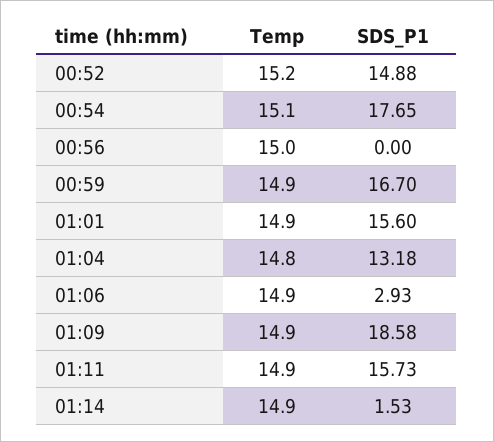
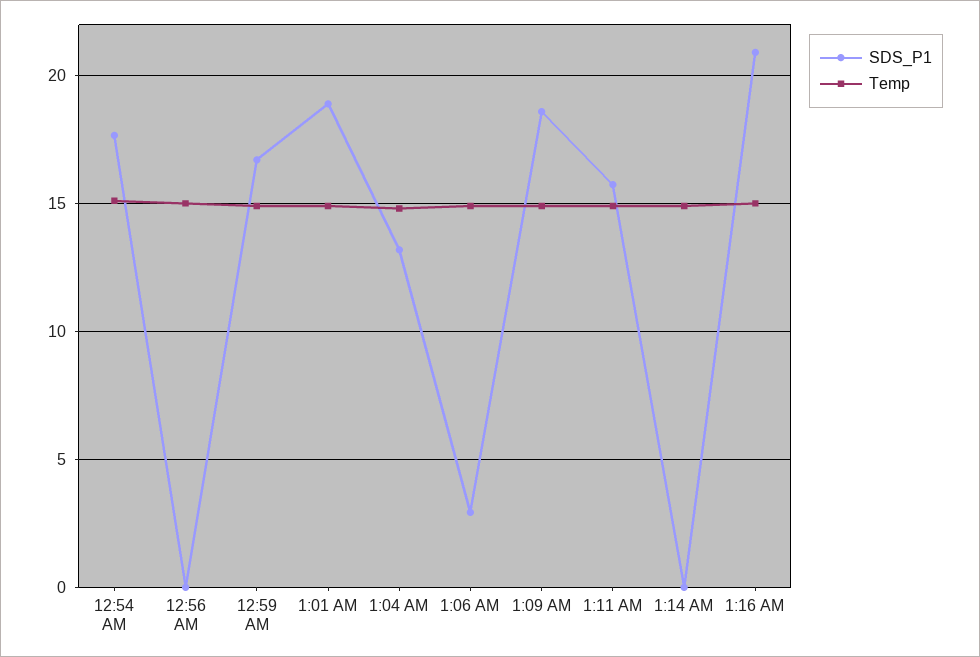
Temp, 00:52: 15.2 -> none
SDS_P1, 00:52: 14.88 -> none
SDS_P1, 01:01: 15.6 -> 19
SDS_P1, 01:14: 1.53 -> 0
SDS_P1, 1:16 AM: none -> 21
Temp, 1:16 AM: none -> 15

